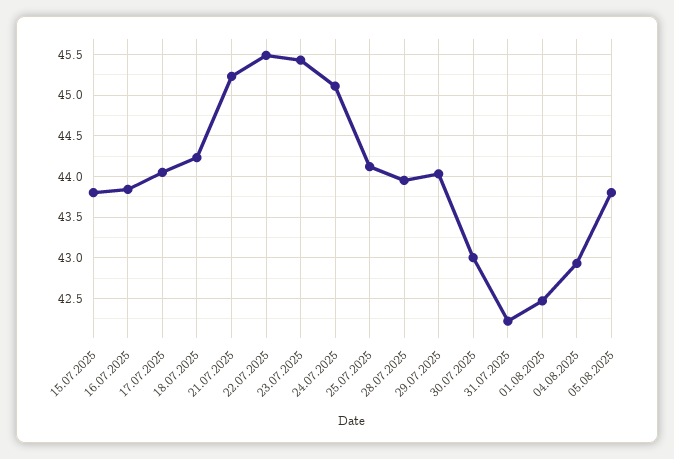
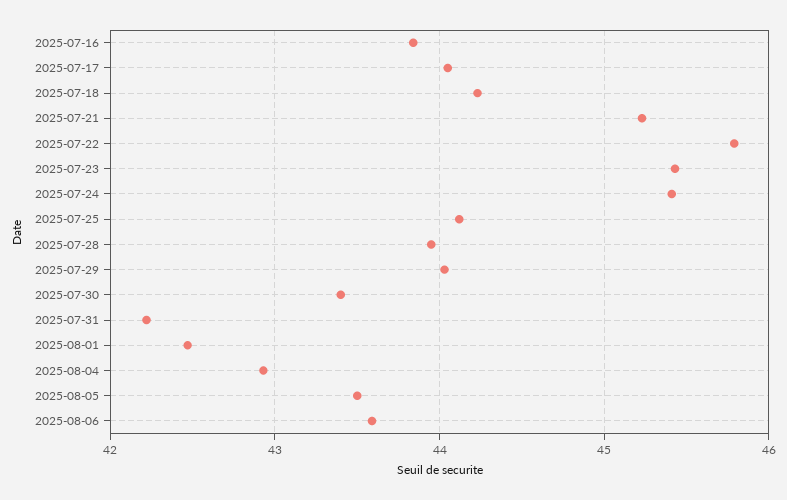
15.07.2025: 43.8 -> none
22.07.2025: 45.5 -> 45.8
24.07.2025: 45.1 -> 45.4
30.07.2025: 43 -> 43.4
05.08.2025: 43.8 -> 43.5
2025-08-06: none -> 43.6

